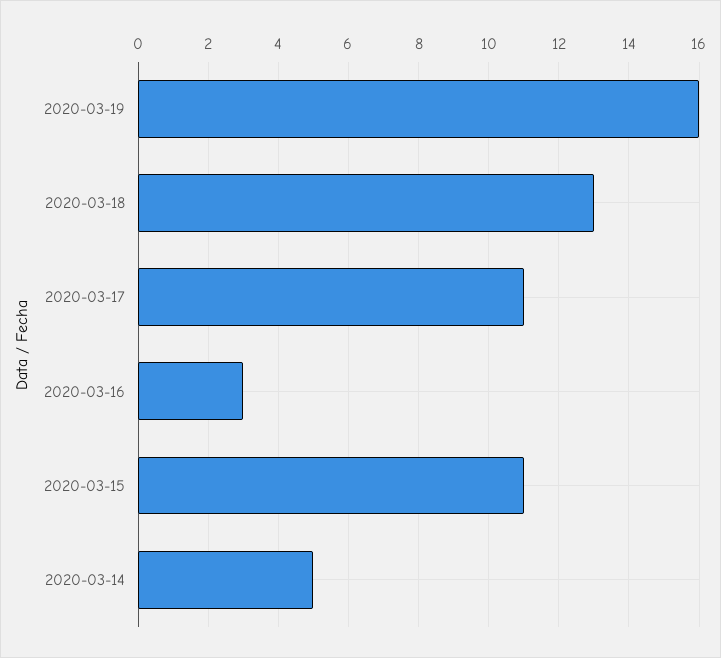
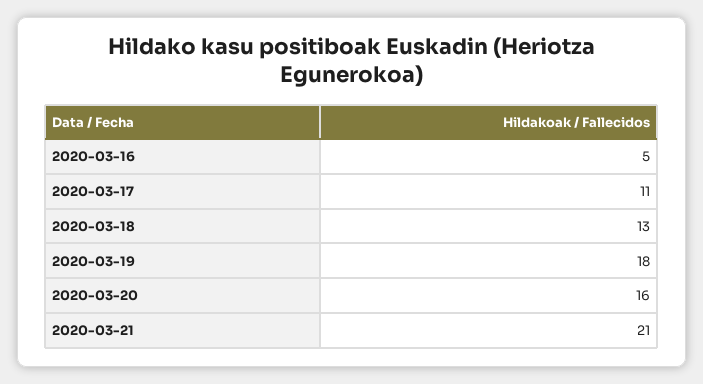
2020-03-19: 16 -> 18
2020-03-16: 3 -> 5
2020-03-15: 11 -> none
2020-03-14: 5 -> none
2020-03-20: none -> 16
2020-03-21: none -> 21

